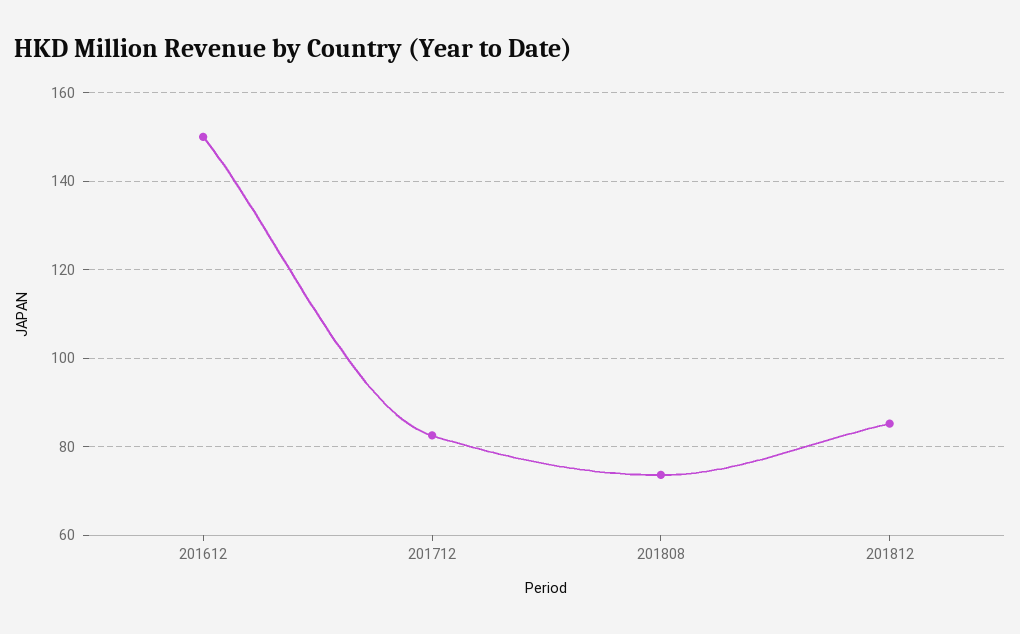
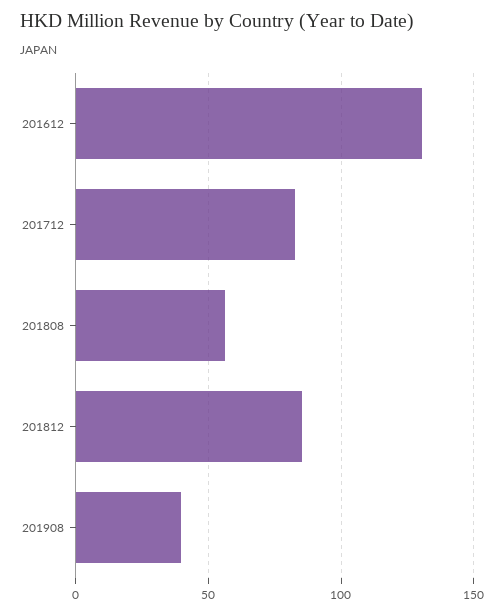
201612: 150 -> 130
201808: 74 -> 55
201908: none -> 40

